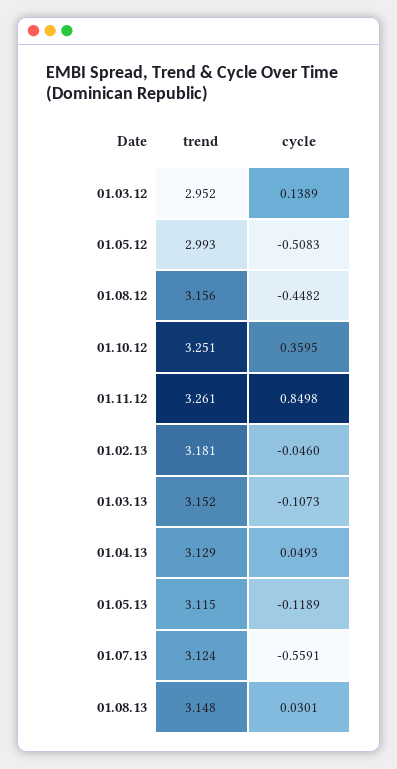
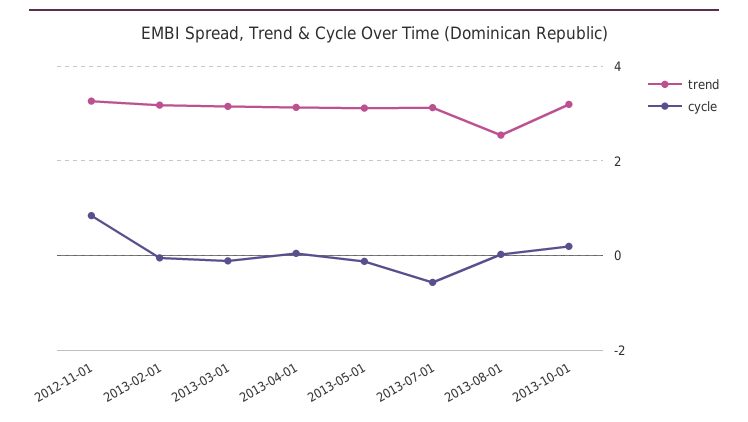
trend, 01.03.12: 2.952 -> none
cycle, 01.03.12: 0.1389 -> none
trend, 01.05.12: 2.993 -> none
cycle, 01.05.12: -0.5083 -> none
trend, 01.08.12: 3.156 -> none
cycle, 01.08.12: -0.4482 -> none
trend, 01.10.12: 3.251 -> none
cycle, 01.10.12: 0.3595 -> none
trend, 01.08.13: 3.148 -> 2.6
trend, 2013-10-01: none -> 3.2
cycle, 2013-10-01: none -> 0.2

